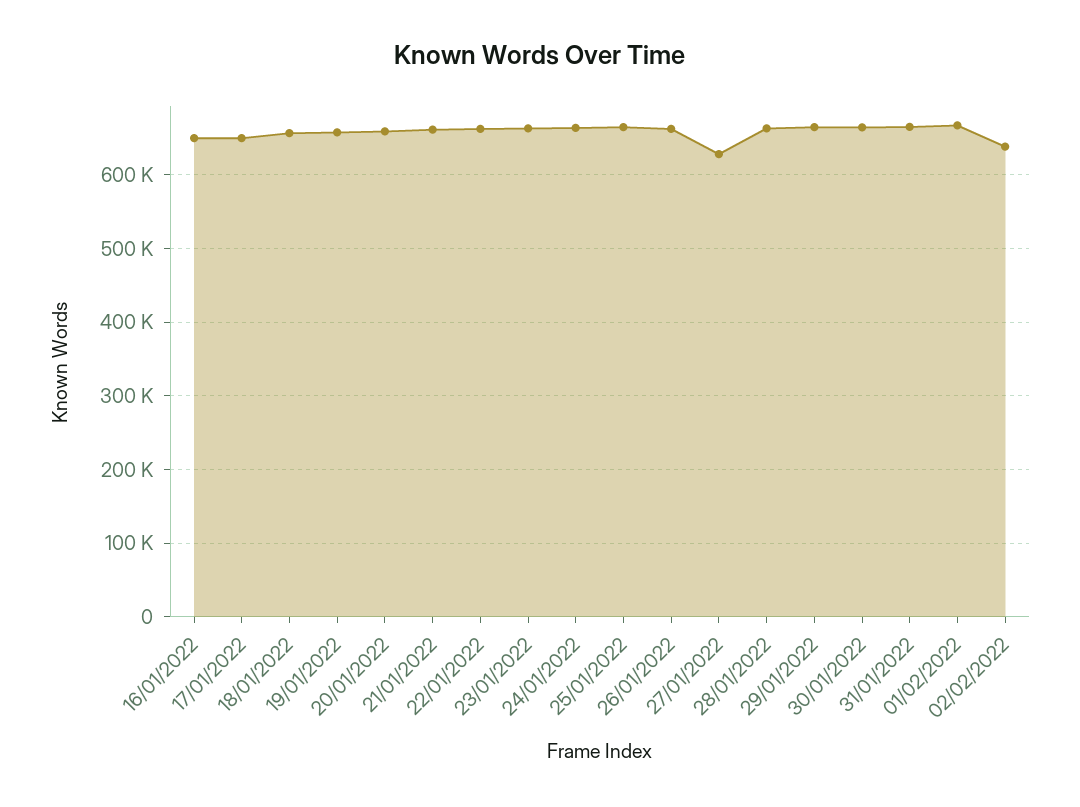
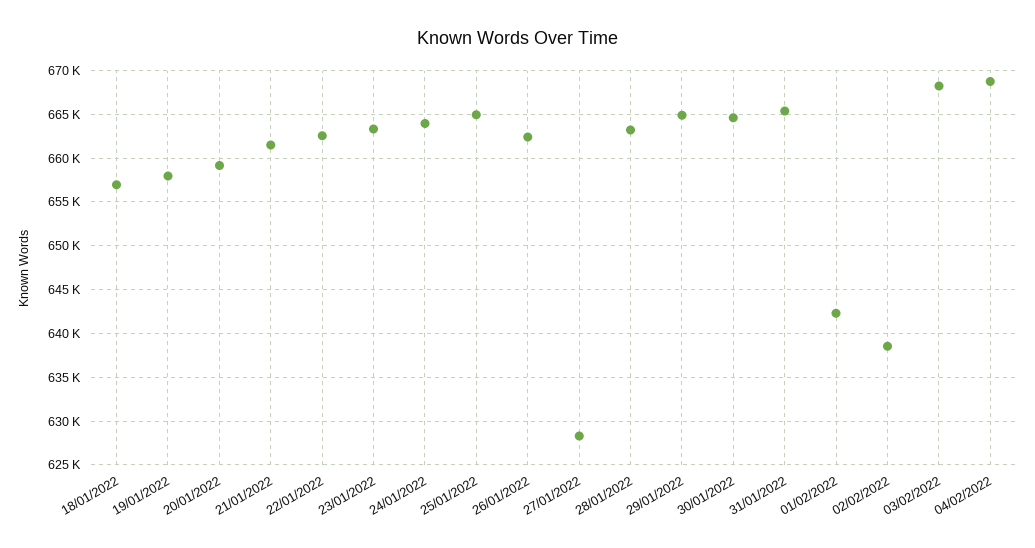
16/01/2022: 650000 -> none
17/01/2022: 650000 -> none
01/02/2022: 670000 -> 642000
03/02/2022: none -> 668000
04/02/2022: none -> 669000

